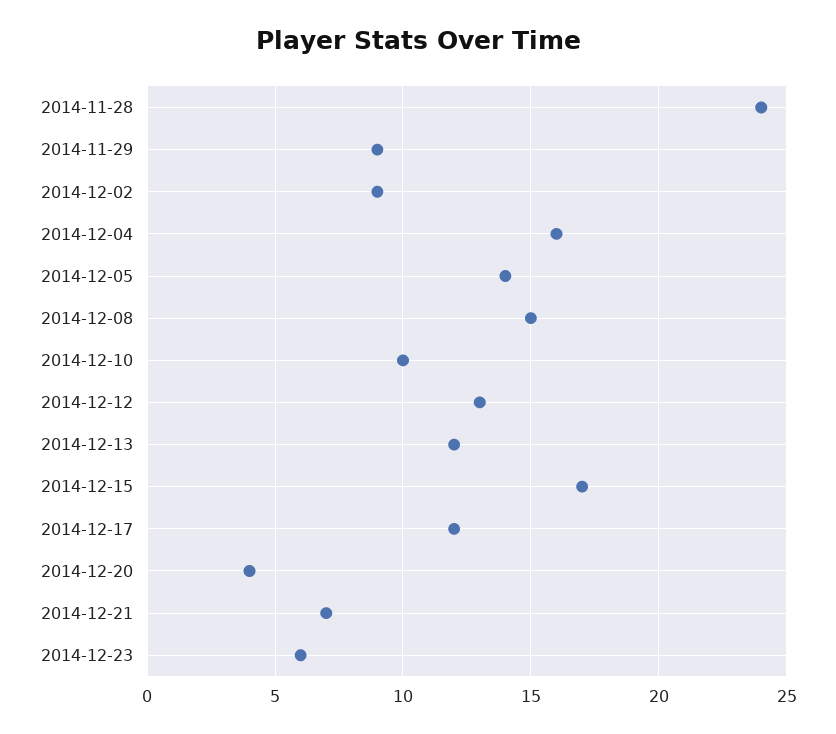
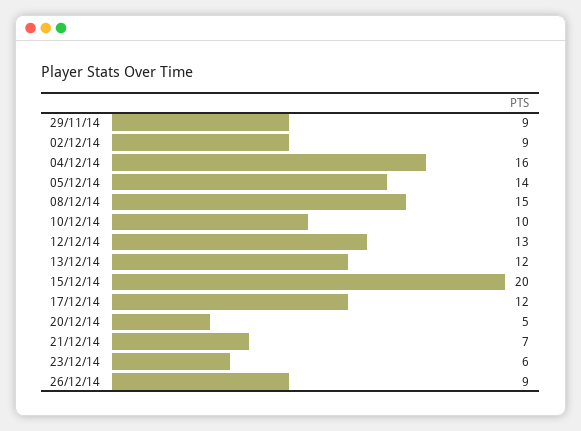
2014-11-28: 24 -> none
2014-12-15: 17 -> 20
2014-12-20: 4 -> 5
26/12/14: none -> 9

